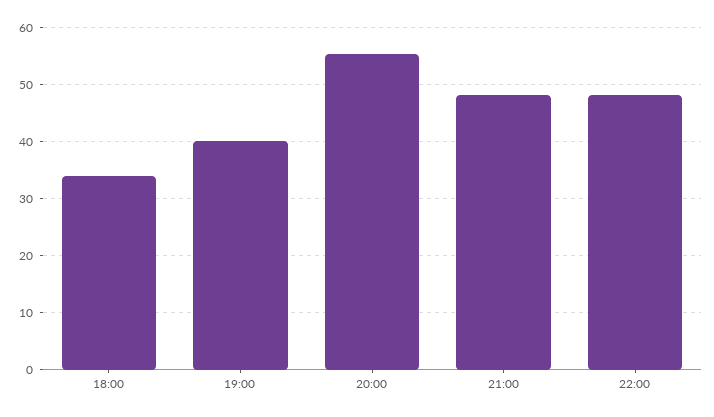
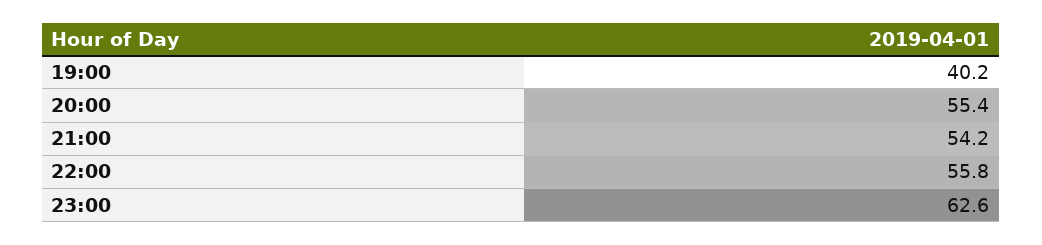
18:00: 34 -> none
21:00: 48 -> 54.2
22:00: 48 -> 55.8
23:00: none -> 62.6

